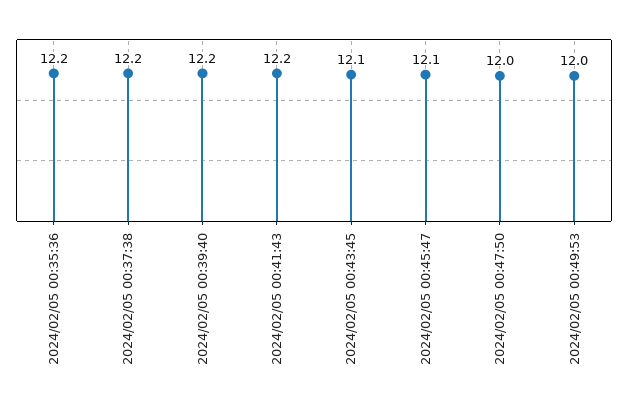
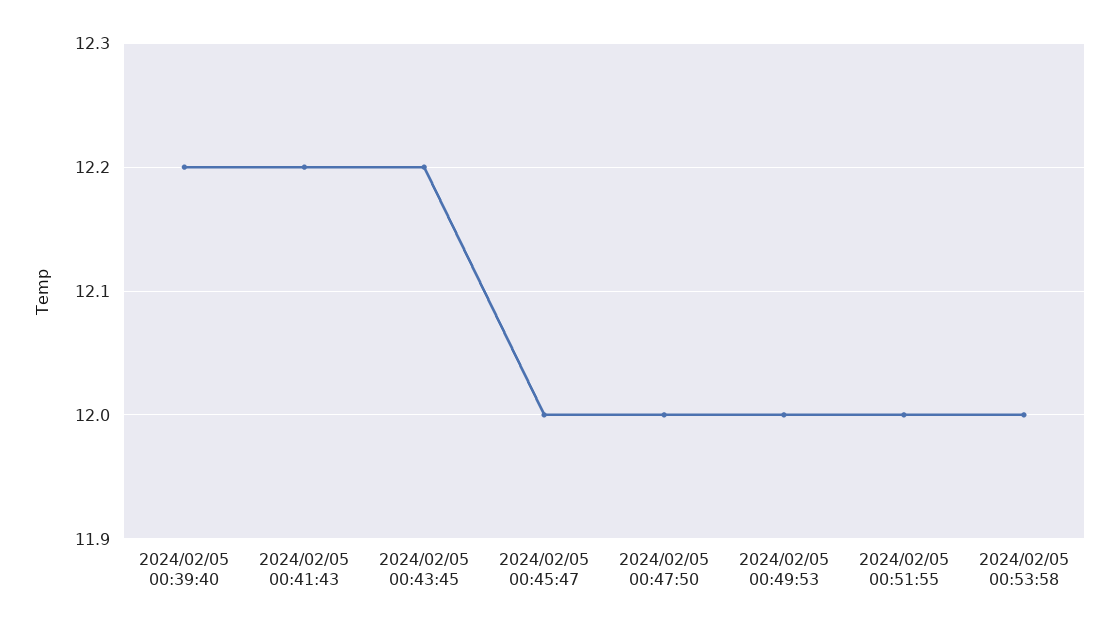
2024/02/05 00:35:36: 12.2 -> none
2024/02/05 00:37:38: 12.2 -> none
2024/02/05 00:43:45: 12.1 -> 12.2
2024/02/05 00:45:47: 12.1 -> 12
2024/02/05 00:51:55: none -> 12
2024/02/05 00:53:58: none -> 12

